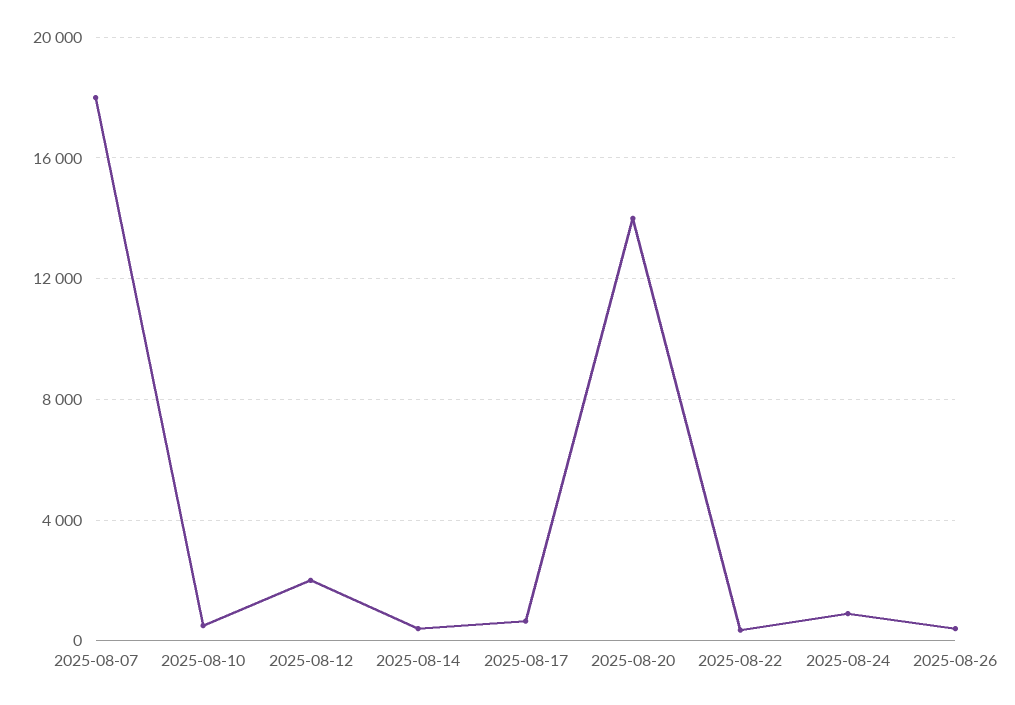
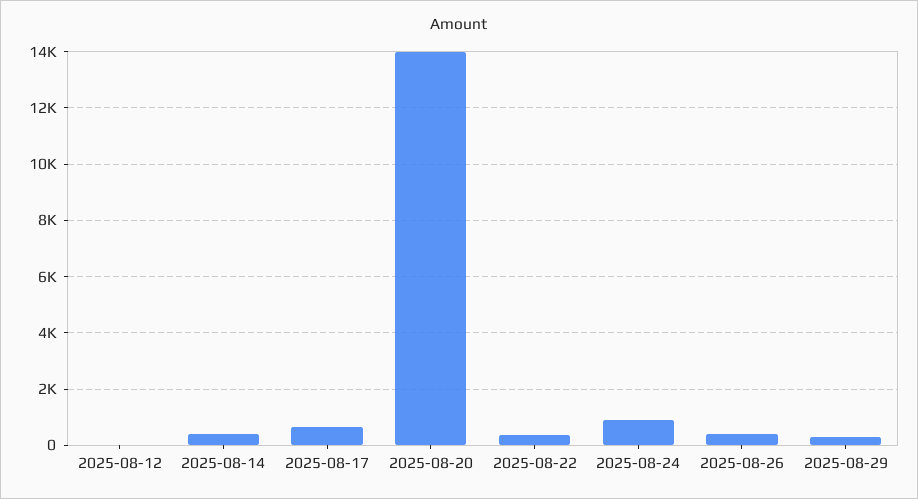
2025-08-07: 18000 -> none
2025-08-10: 500 -> none
2025-08-12: 2000 -> 0
2025-08-29: none -> 250

